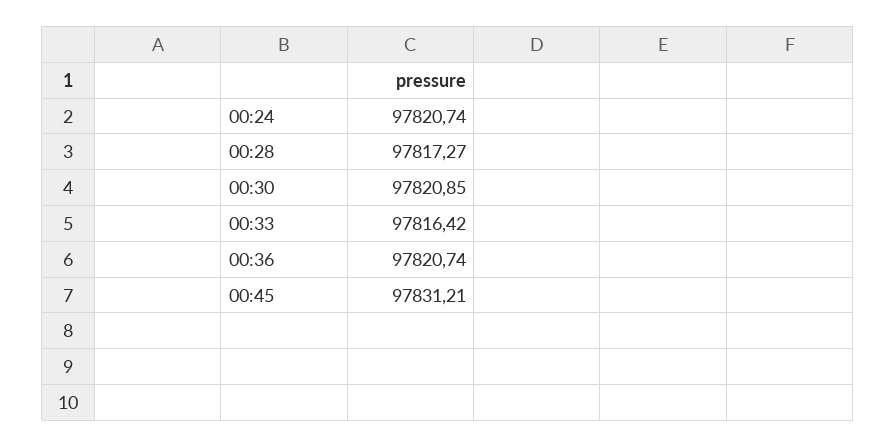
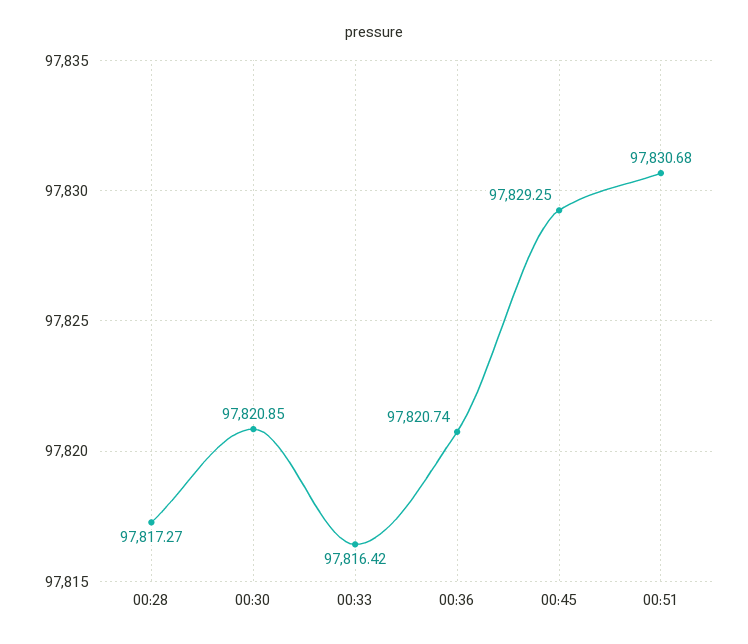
00:24: 97820.74 -> none
00:45: 97831.21 -> 97829.25
00:51: none -> 97830.68

